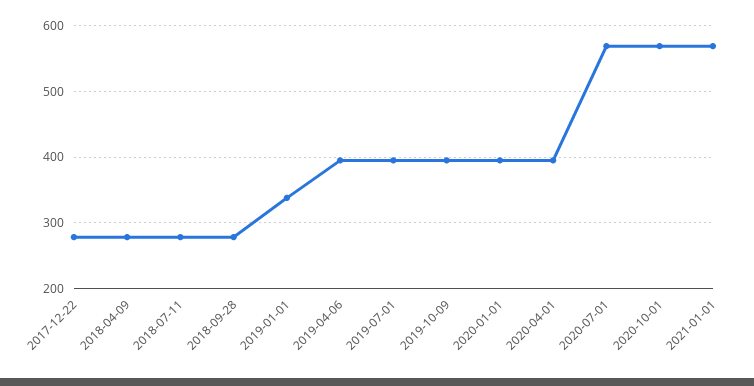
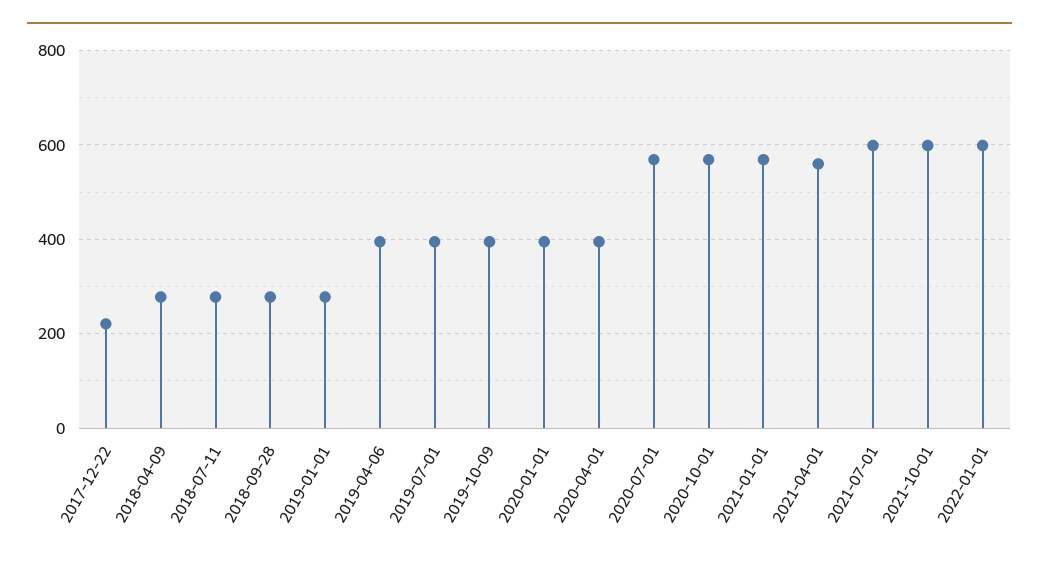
2017-12-22: 280 -> 220
2019-01-01: 340 -> 280
2021-04-01: none -> 560
2021-07-01: none -> 600
2021-10-01: none -> 600
2022-01-01: none -> 600

